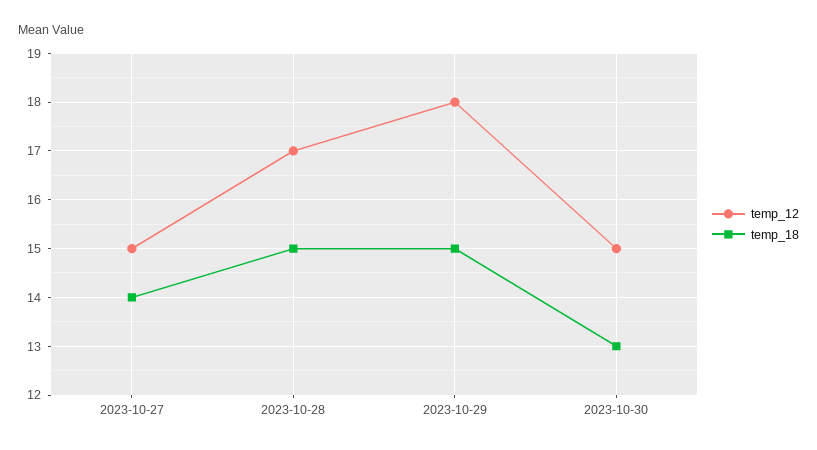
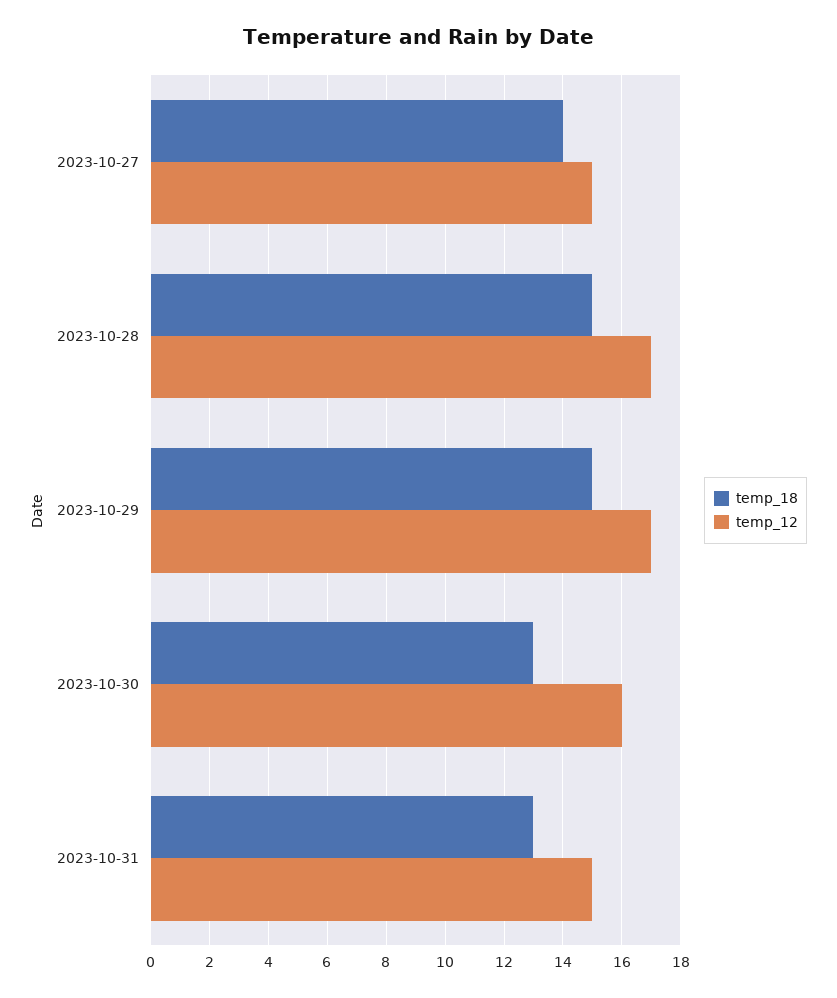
temp_12, 2023-10-29: 18 -> 17
temp_12, 2023-10-30: 15 -> 16
temp_18, 2023-10-31: none -> 13
temp_12, 2023-10-31: none -> 15

